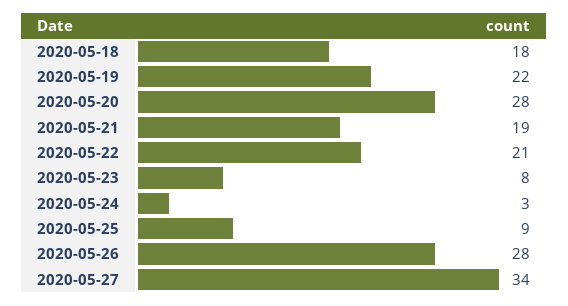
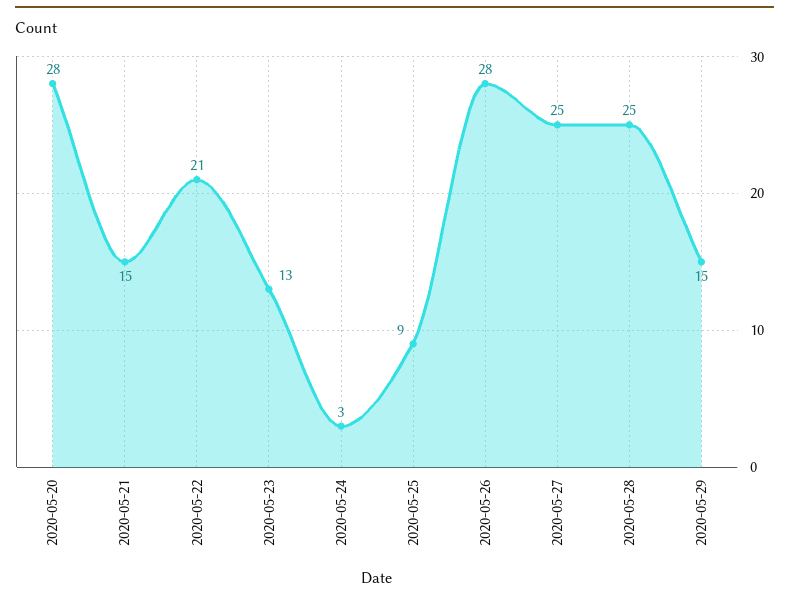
2020-05-18: 18 -> none
2020-05-19: 22 -> none
2020-05-21: 19 -> 15
2020-05-23: 8 -> 13
2020-05-27: 34 -> 25
2020-05-28: none -> 25
2020-05-29: none -> 15

